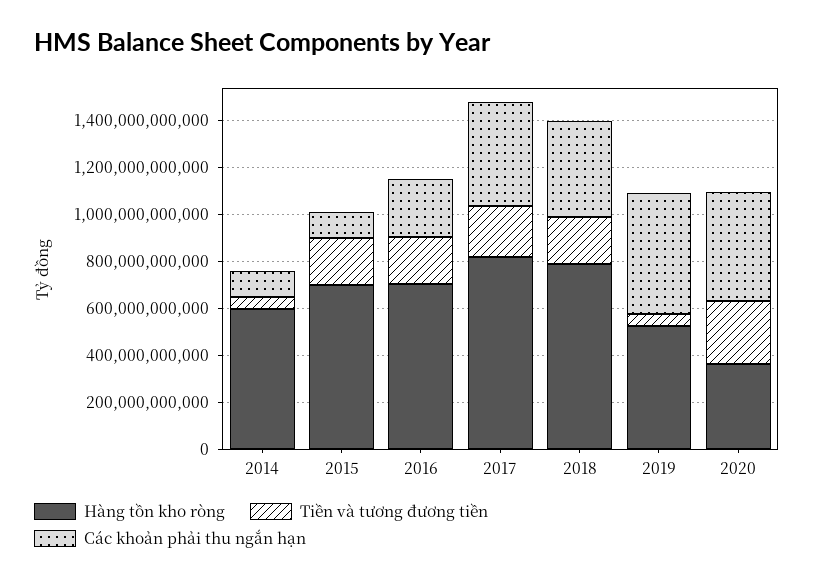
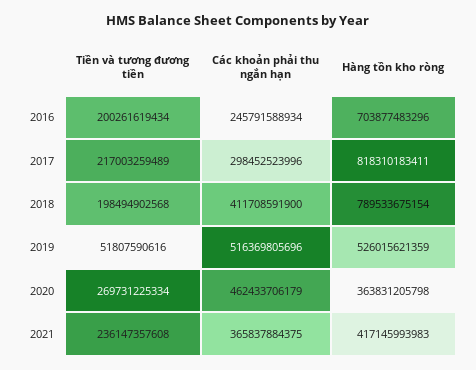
Hàng tồn kho ròng, 2014: 600000000000 -> none
Tiền và tương đương tiền, 2014: 50000000000 -> none
Các khoản phải thu ngắn hạn, 2014: 100000000000 -> none
Hàng tồn kho ròng, 2015: 700000000000 -> none
Tiền và tương đương tiền, 2015: 200000000000 -> none
Các khoản phải thu ngắn hạn, 2015: 100000000000 -> none
Các khoản phải thu ngắn hạn, 2017: 450000000000 -> 298452523996
Tiền và tương đương tiền, 2021: none -> 236147357608
Các khoản phải thu ngắn hạn, 2021: none -> 365837884375
Hàng tồn kho ròng, 2021: none -> 417145993983

